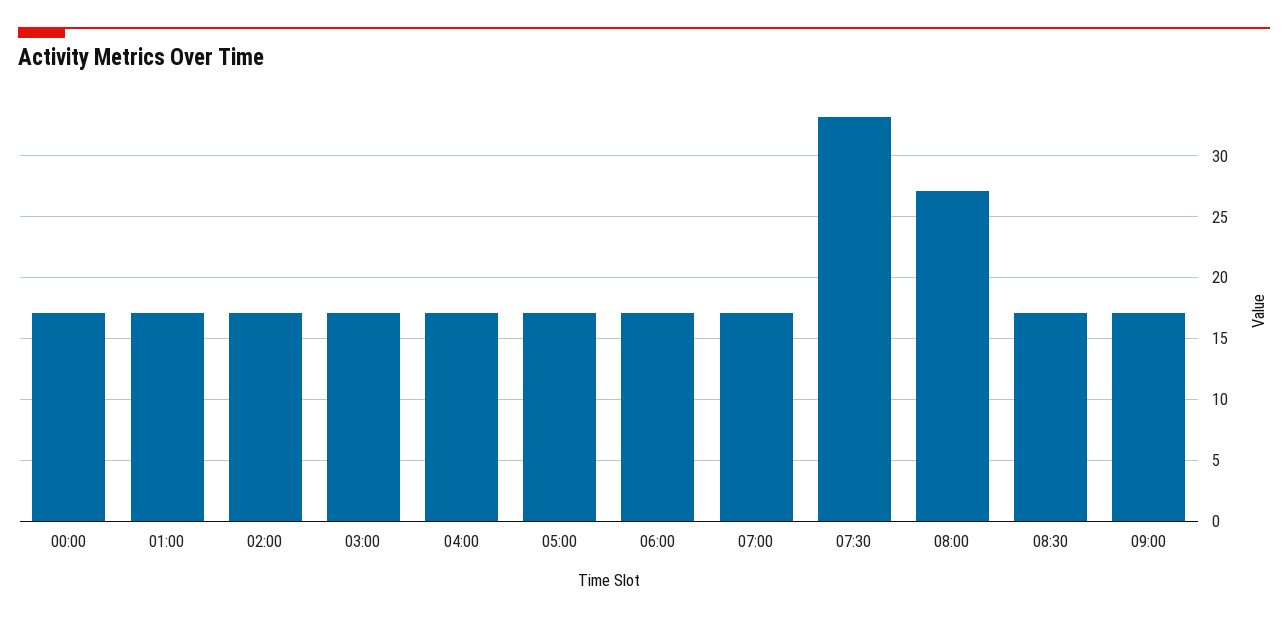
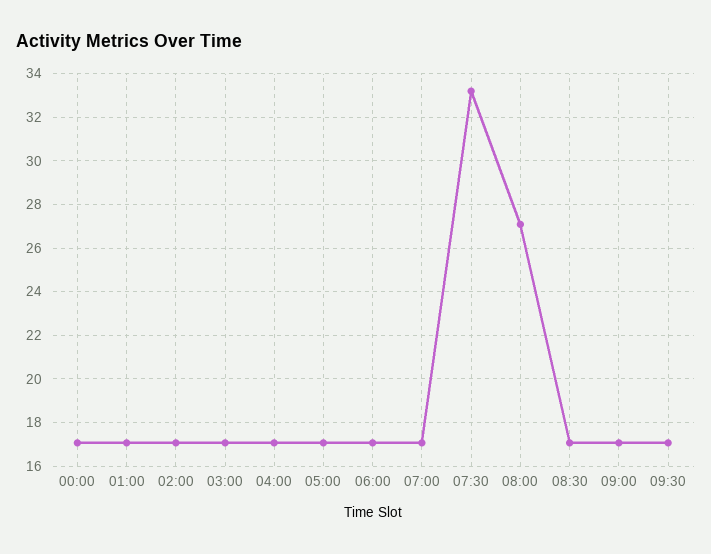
09:30: none -> 17

